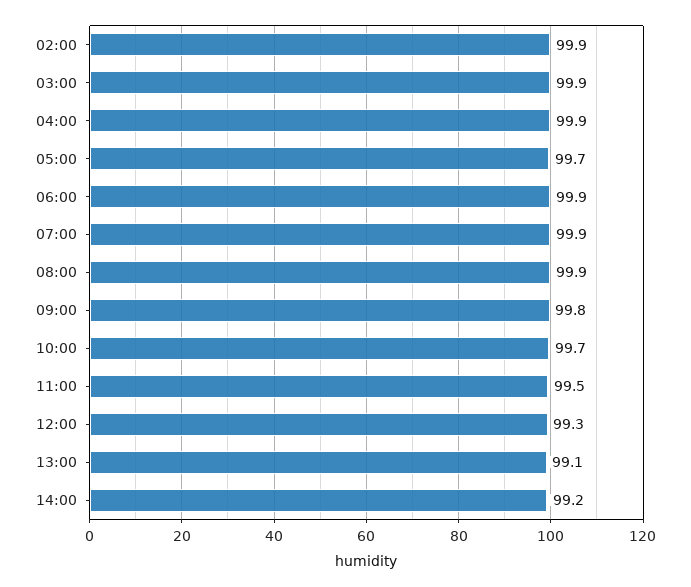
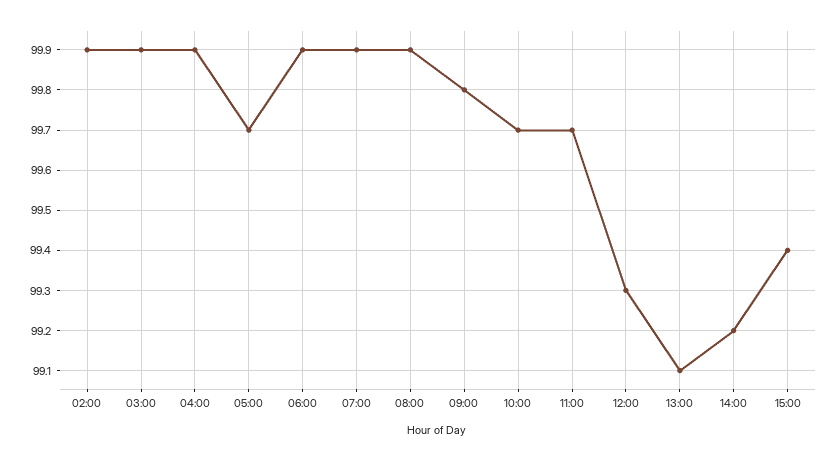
11:00: 99.5 -> 99.7
15:00: none -> 99.4

